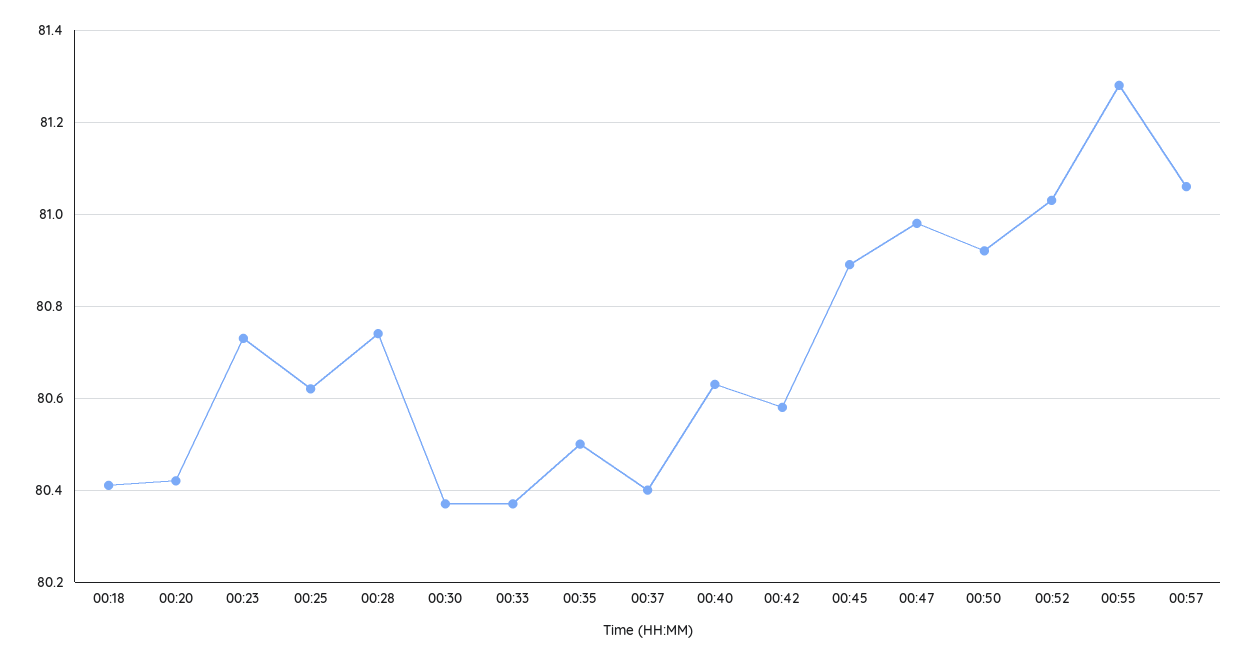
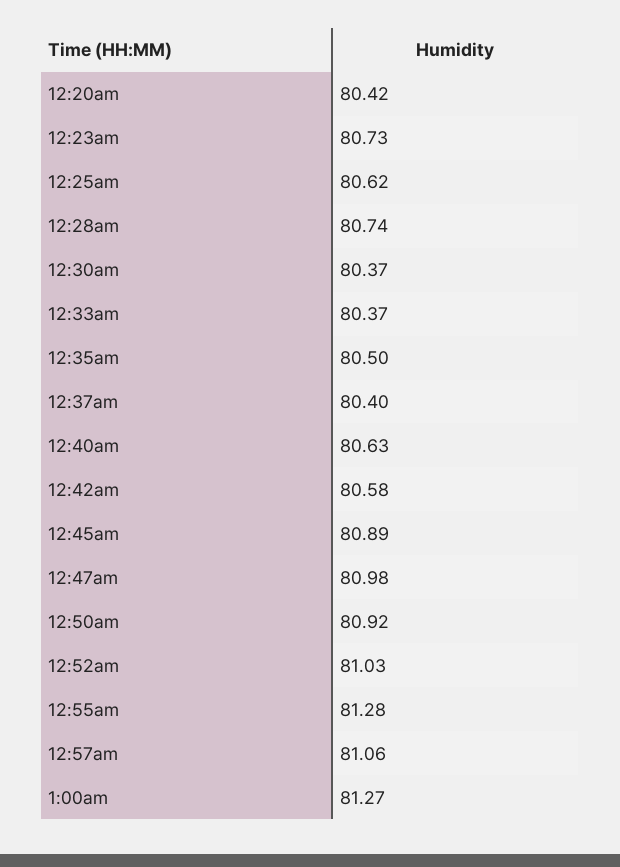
00:18: 80.4 -> none
1:00am: none -> 81.27

